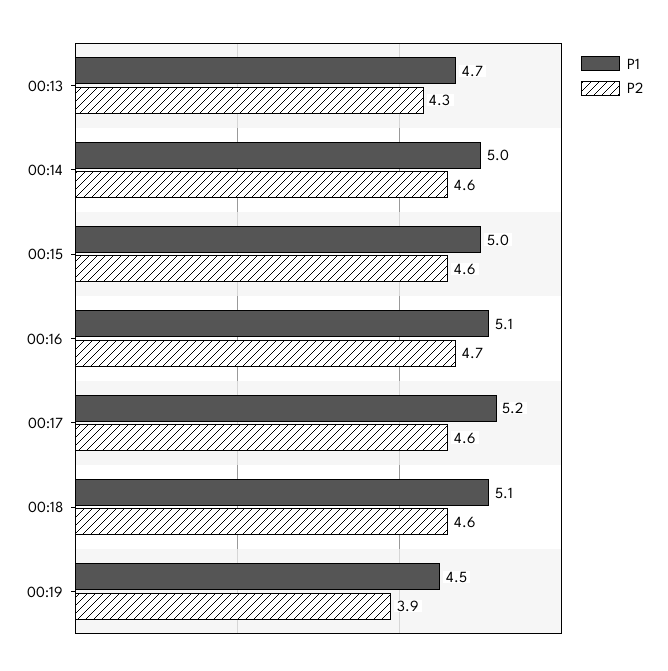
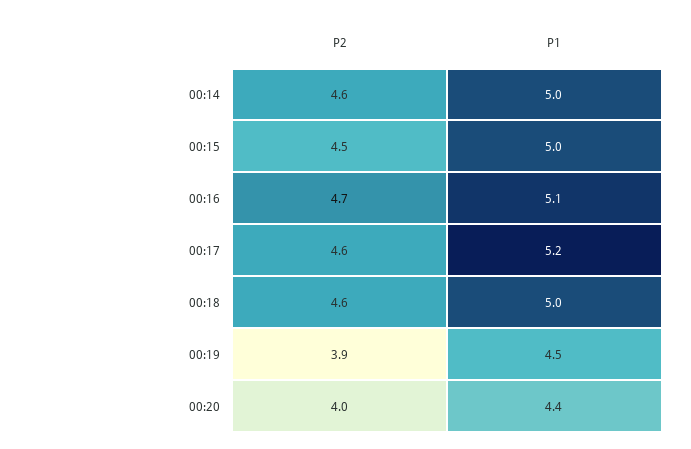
P1, 00:13: 4.7 -> none
P2, 00:13: 4.3 -> none
P2, 00:15: 4.6 -> 4.5
P1, 00:18: 5.1 -> 5
P2, 00:20: none -> 4
P1, 00:20: none -> 4.4

